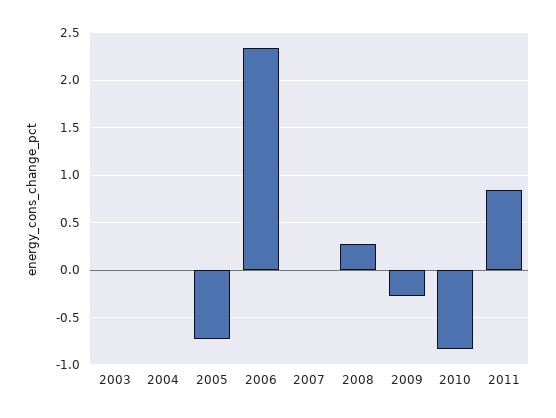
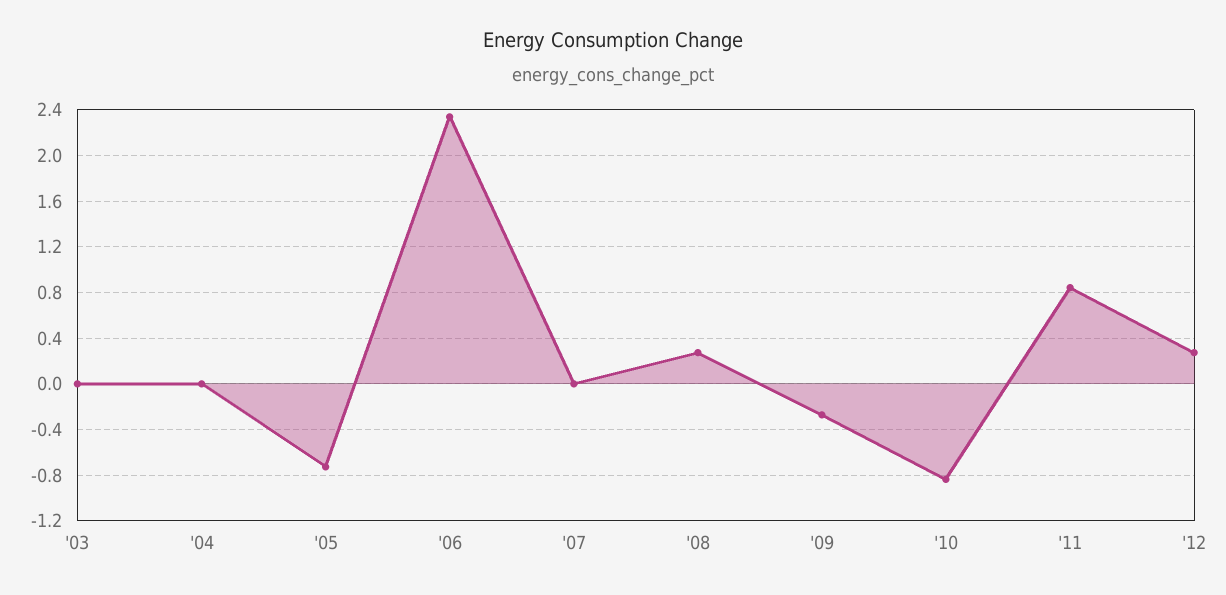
'12: none -> 0.3

